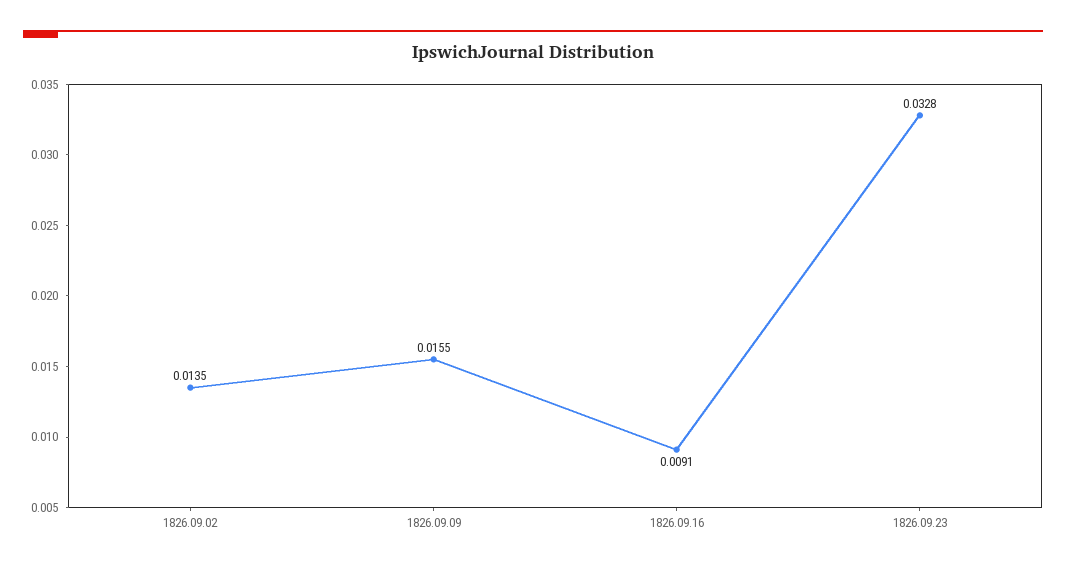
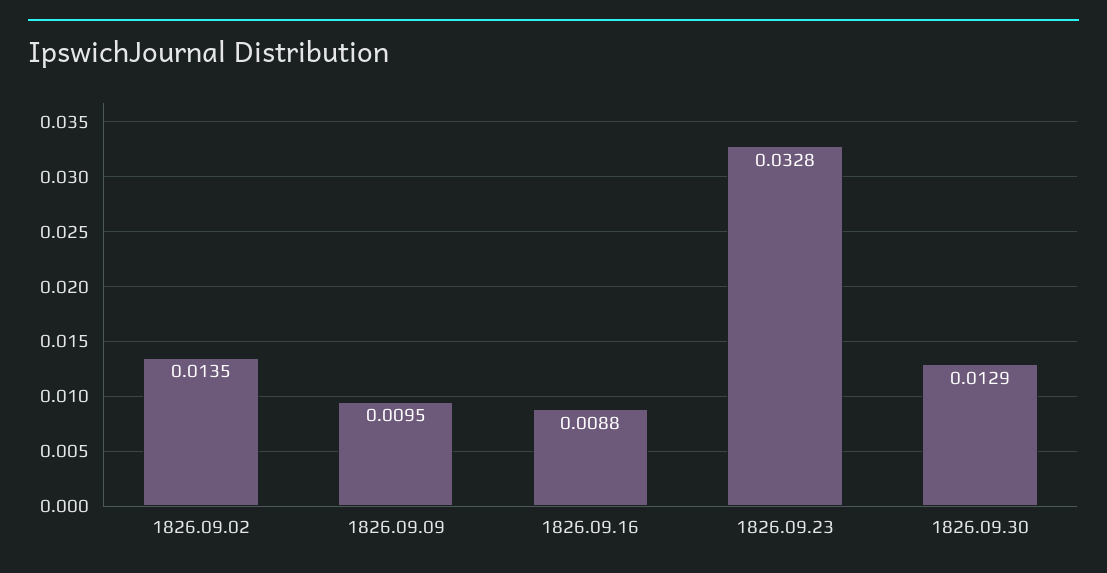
1826.09.09: 0.0155 -> 0.0095
1826.09.16: 0.0091 -> 0.0088
1826.09.30: none -> 0.0129

